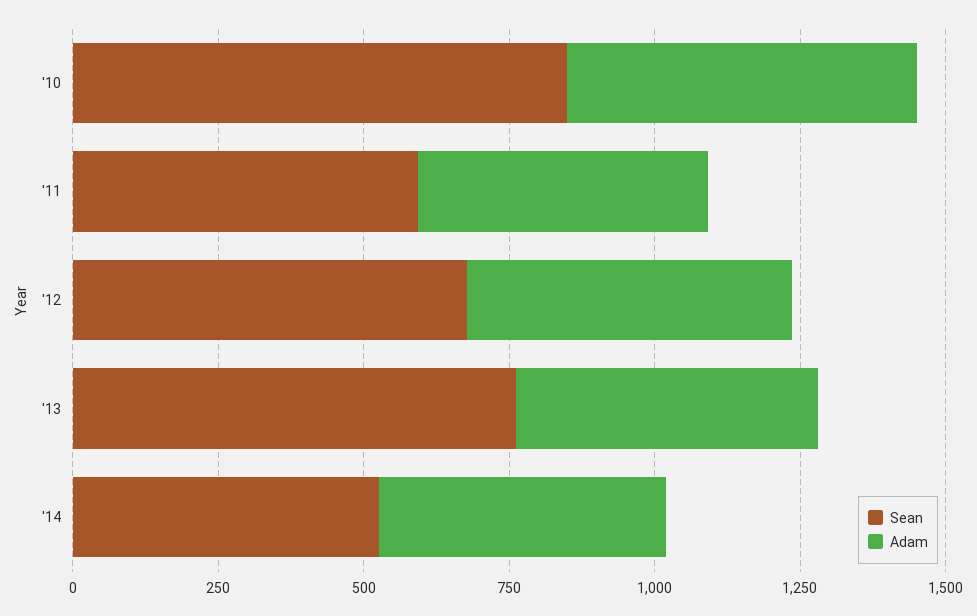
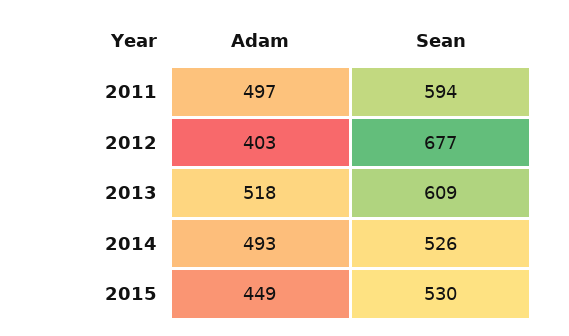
Sean, '10: 850 -> none
Adam, '10: 600 -> none
Adam, '12: 550 -> 403
Sean, '13: 750 -> 609
Adam, 2015: none -> 449
Sean, 2015: none -> 530

